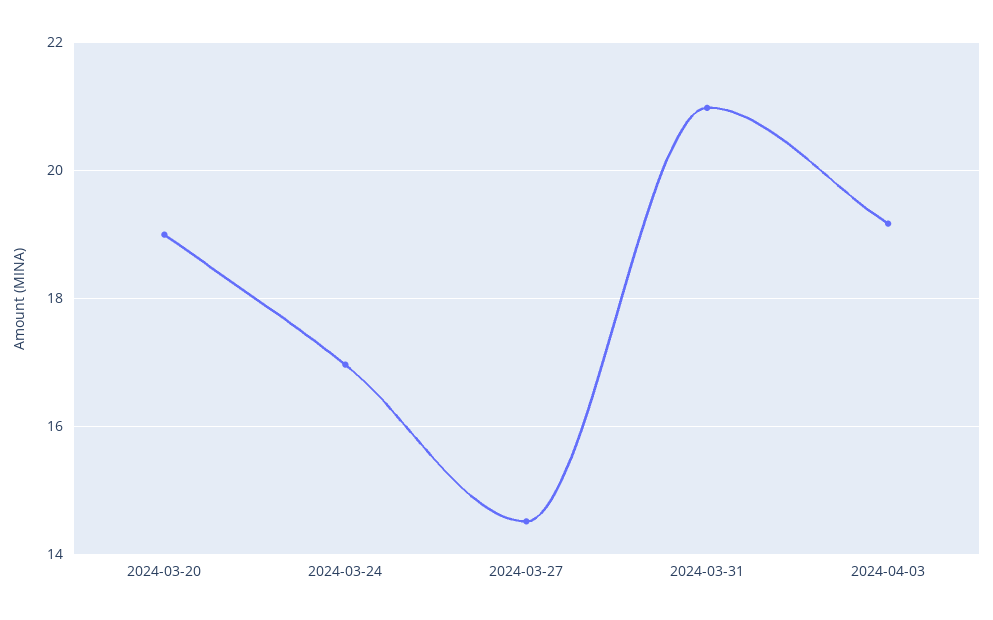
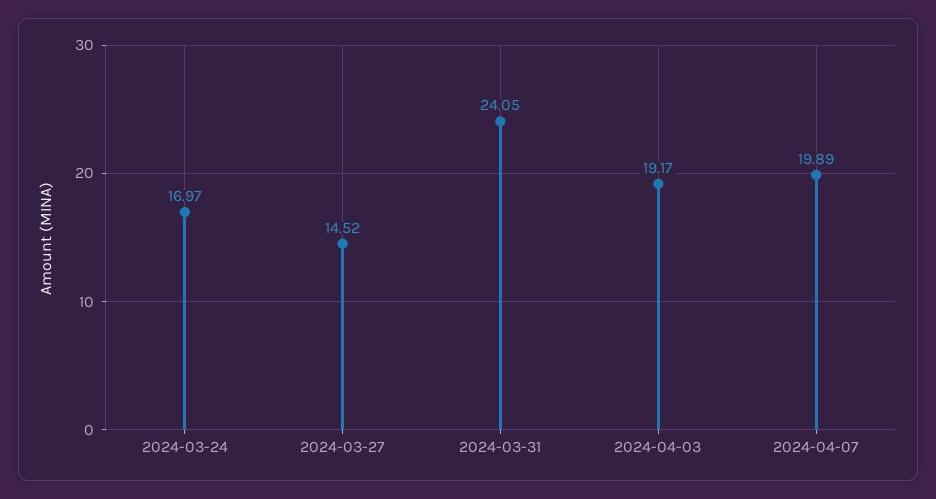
2024-03-20: 19 -> none
2024-03-31: 21 -> 24.05
2024-04-07: none -> 19.89

